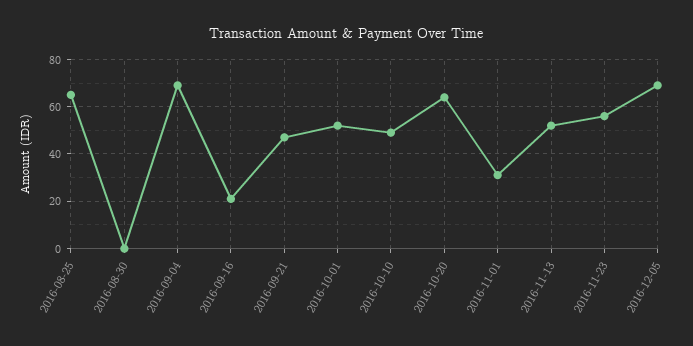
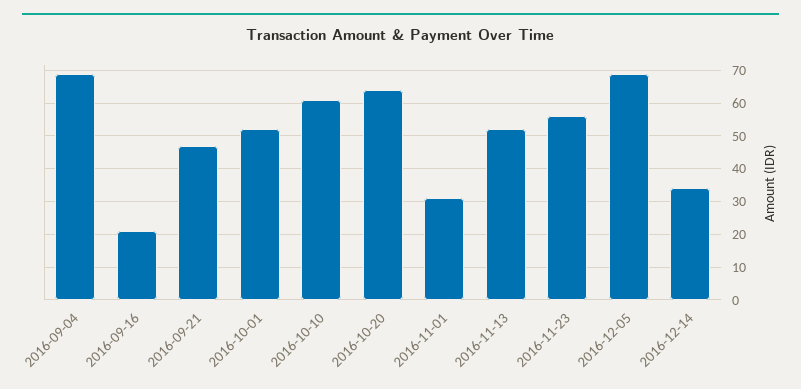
2016-08-25: 65 -> none
2016-08-30: 0 -> none
2016-10-10: 50 -> 60
2016-12-14: none -> 35

